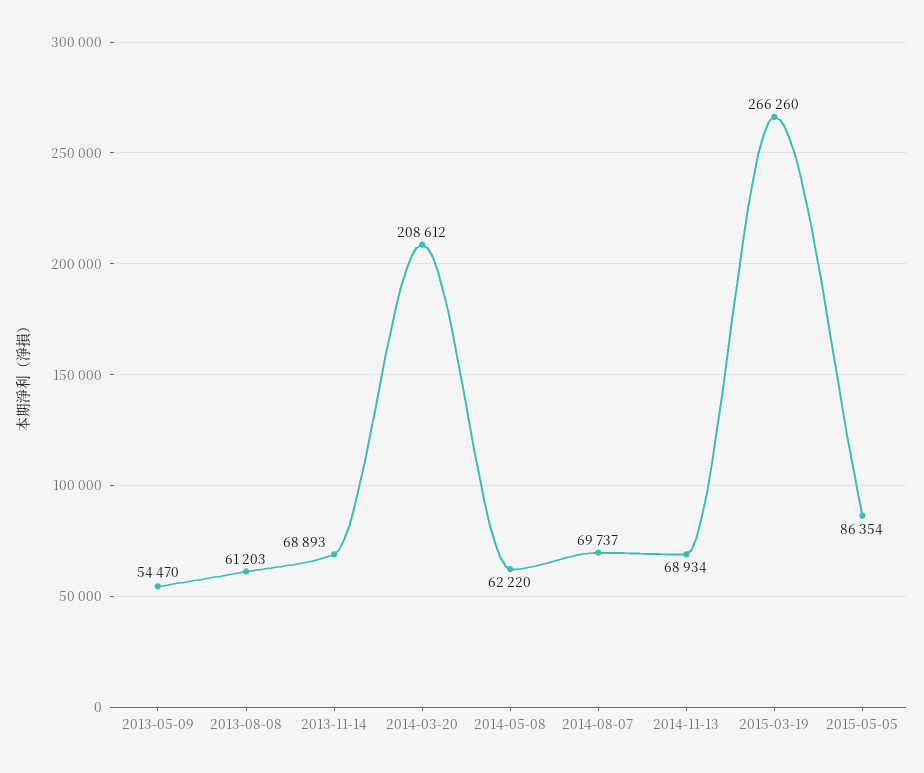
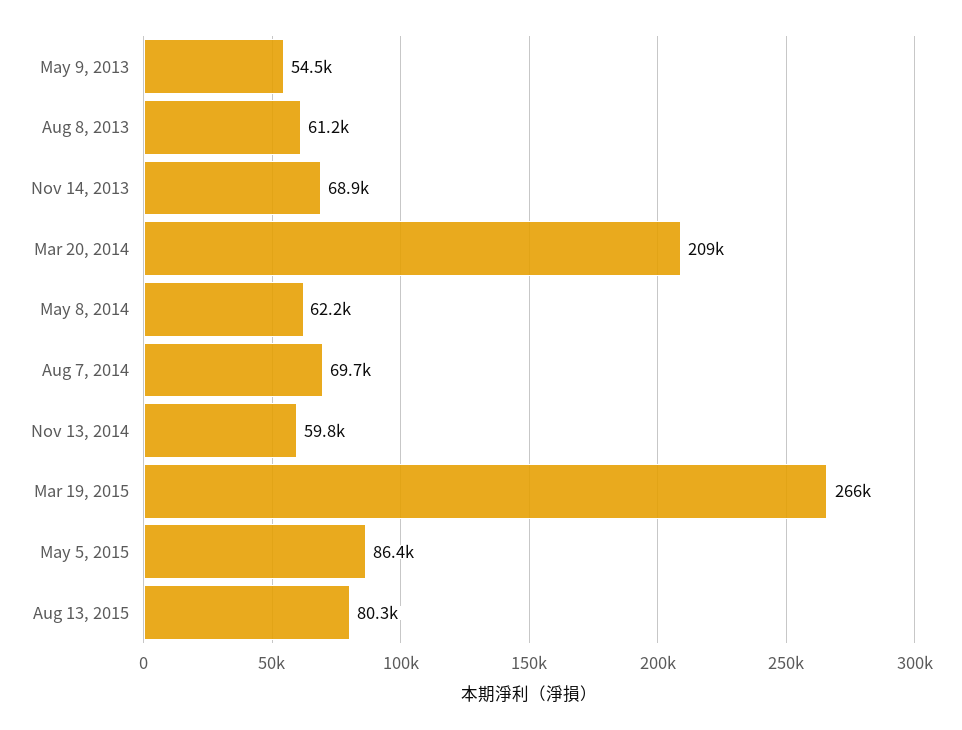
2014-11-13: 68934 -> 59800
Aug 13, 2015: none -> 80300

